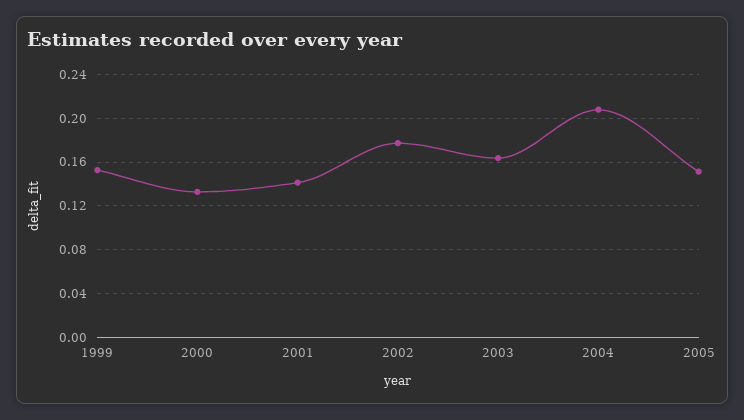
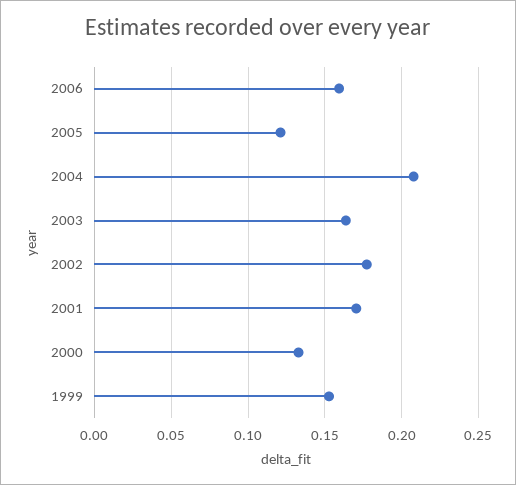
2001: 0.14 -> 0.17
2005: 0.15 -> 0.12
2006: none -> 0.16

